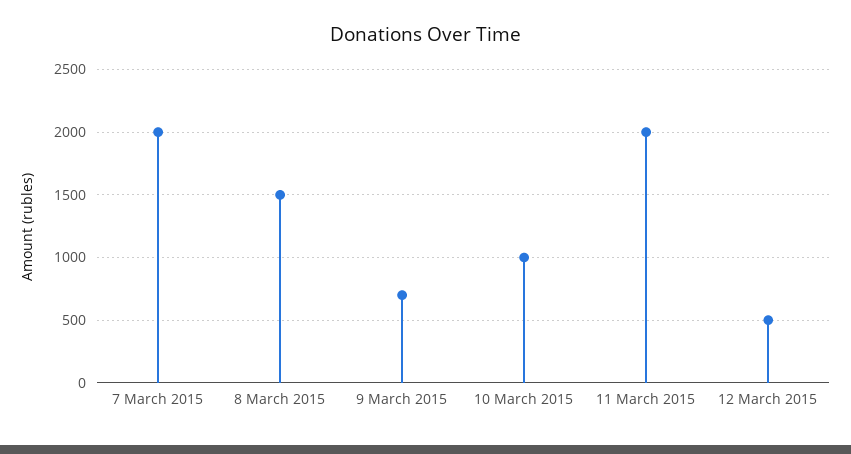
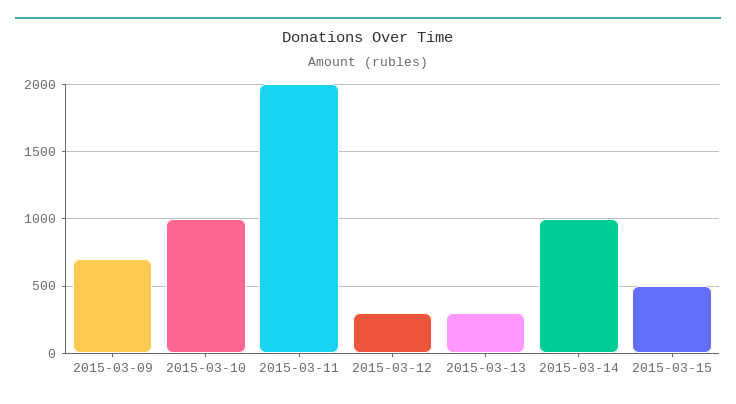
7 March 2015: 2000 -> none
8 March 2015: 1500 -> none
12 March 2015: 500 -> 300
2015-03-13: none -> 300
2015-03-14: none -> 1000
2015-03-15: none -> 500

